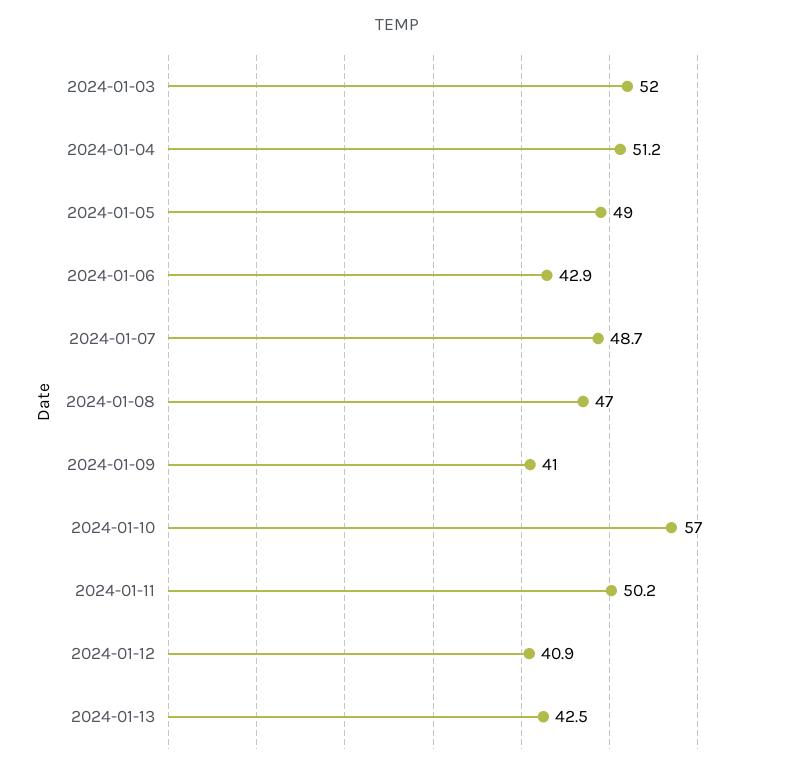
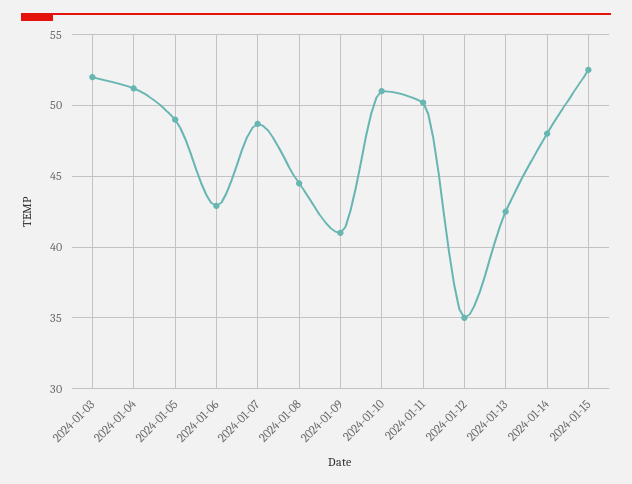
2024-01-08: 47 -> 44.5
2024-01-10: 57 -> 51
2024-01-12: 40.9 -> 35
2024-01-14: none -> 48
2024-01-15: none -> 52.5

